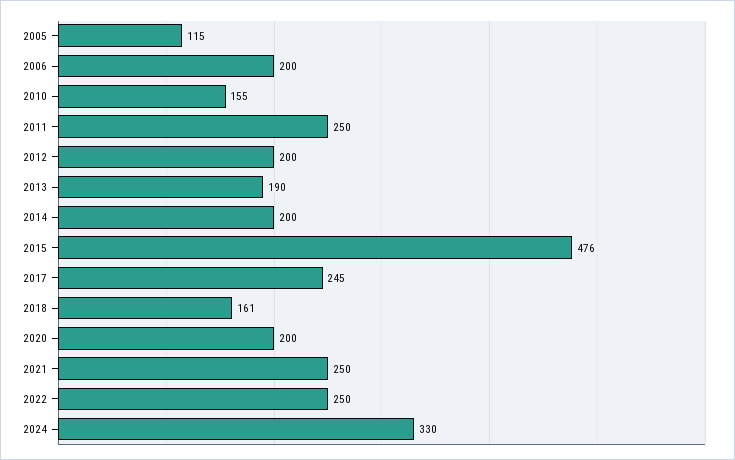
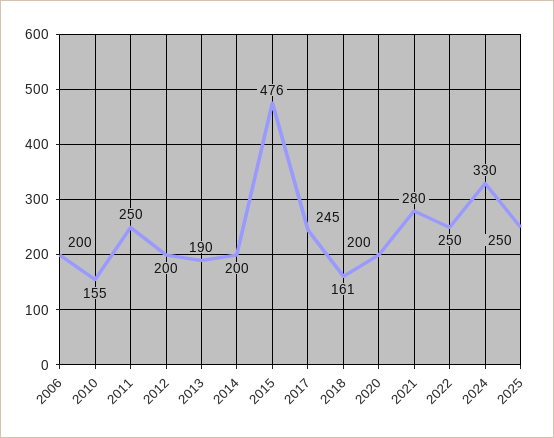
2005: 115 -> none
2021: 250 -> 280
2025: none -> 250

